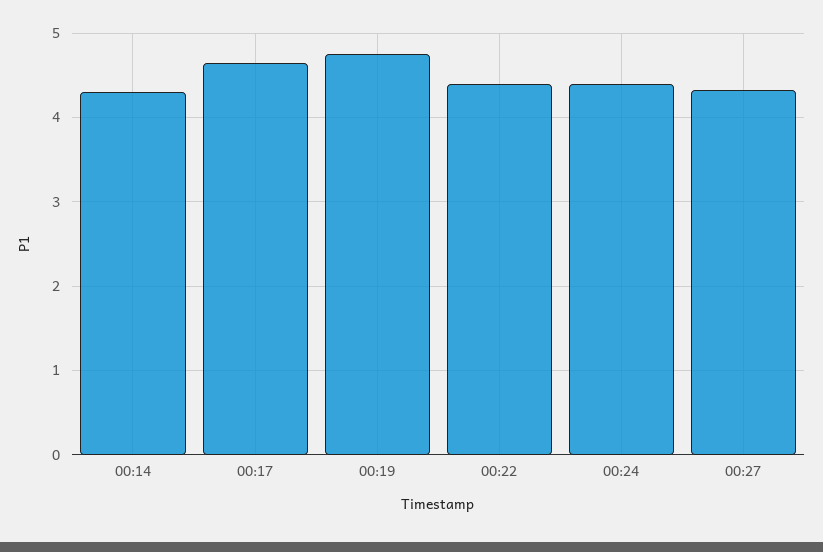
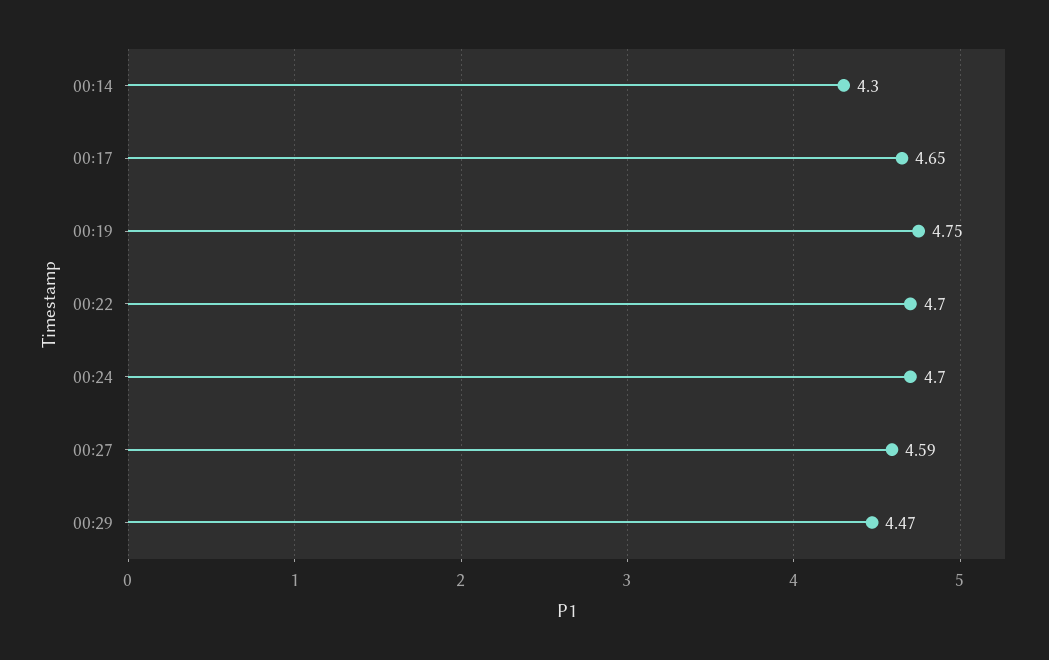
00:22: 4.4 -> 4.7
00:24: 4.4 -> 4.7
00:27: 4.3 -> 4.59
00:29: none -> 4.47

